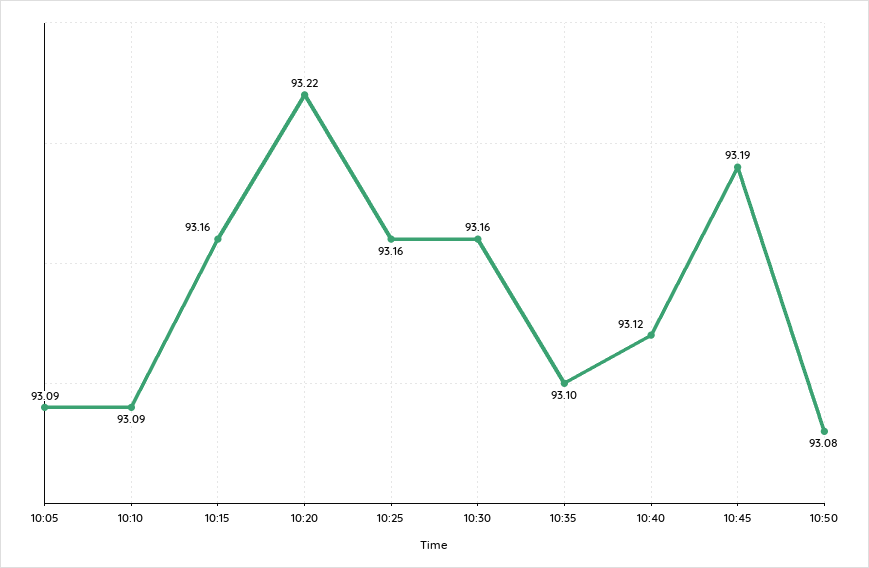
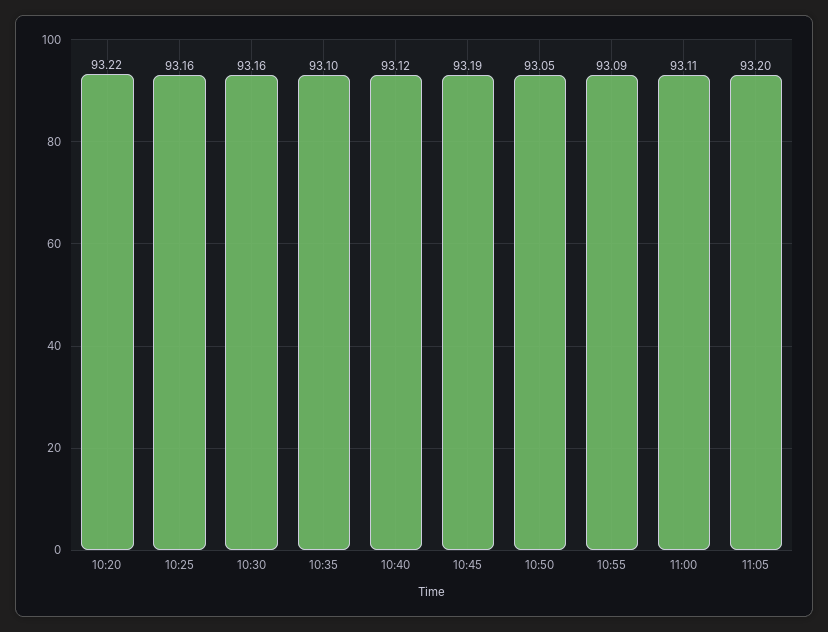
10:05: 93.09 -> none
10:10: 93.09 -> none
10:15: 93.16 -> none
10:50: 93.08 -> 93.05
10:55: none -> 93.09
11:00: none -> 93.11
11:05: none -> 93.2

